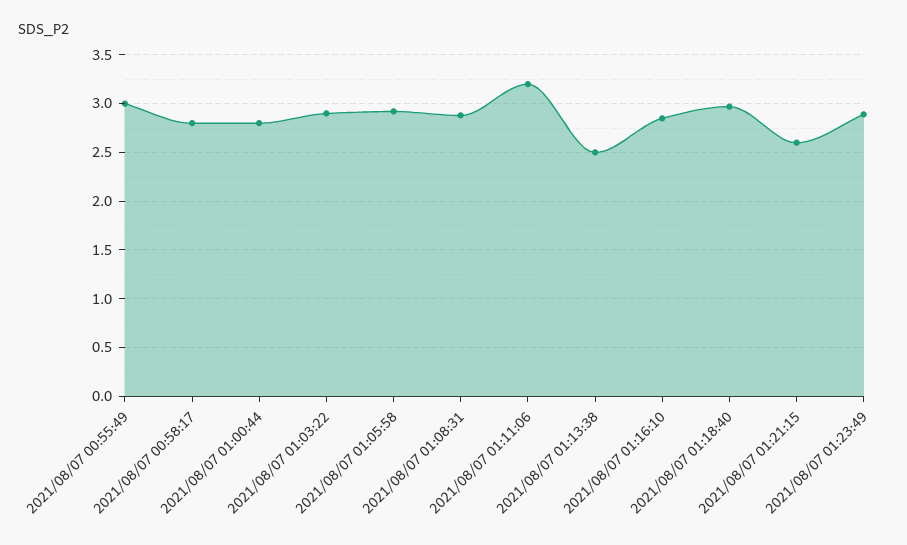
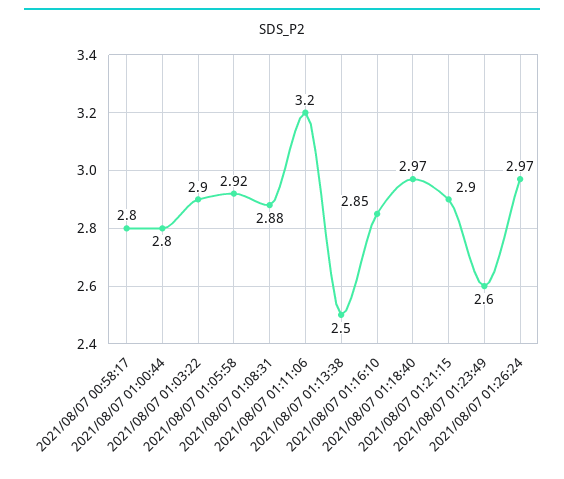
2021/08/07 00:55:49: 3 -> none
2021/08/07 01:21:15: 2.6 -> 2.9
2021/08/07 01:23:49: 2.9 -> 2.6
2021/08/07 01:26:24: none -> 2.97

